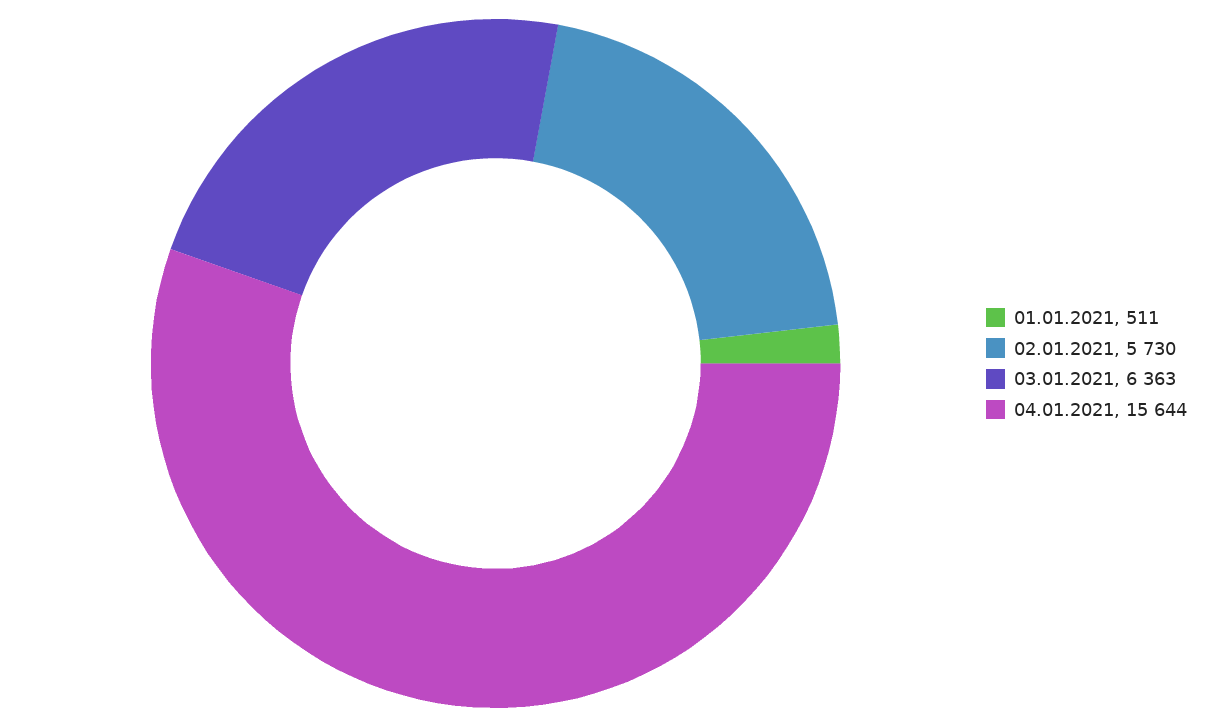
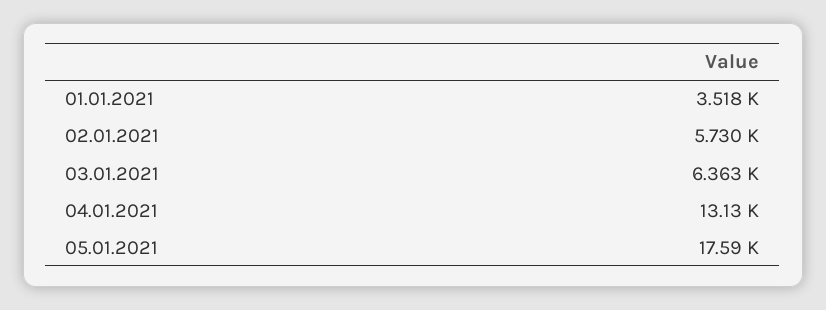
01.01.2021: 511 -> 3518
04.01.2021: 15644 -> 13130
05.01.2021: none -> 17590

